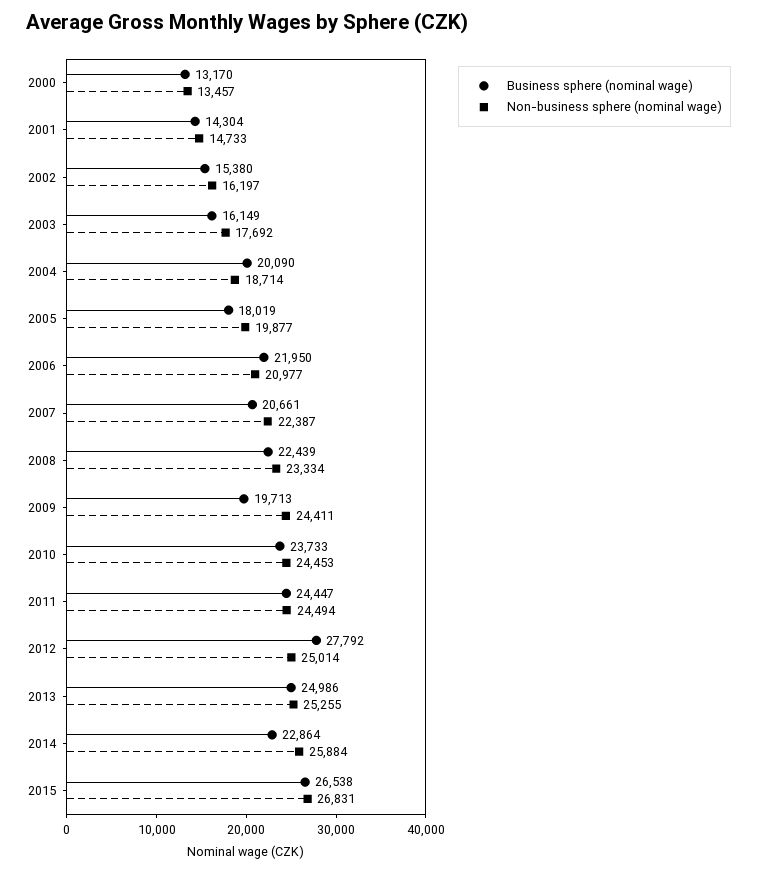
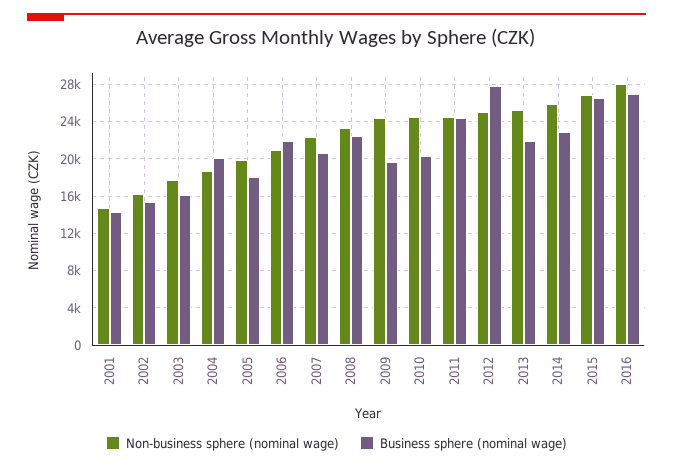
Business sphere (nominal wage), 2000: 13170 -> none
Non-business sphere (nominal wage), 2000: 13457 -> none
Business sphere (nominal wage), 2010: 23733 -> 20000
Business sphere (nominal wage), 2013: 24986 -> 22000
Non-business sphere (nominal wage), 2016: none -> 28000
Business sphere (nominal wage), 2016: none -> 27000

